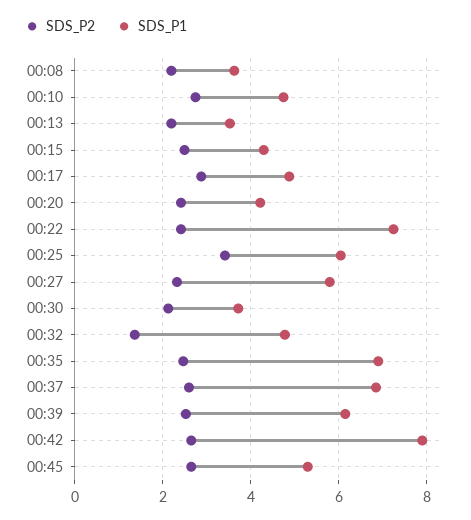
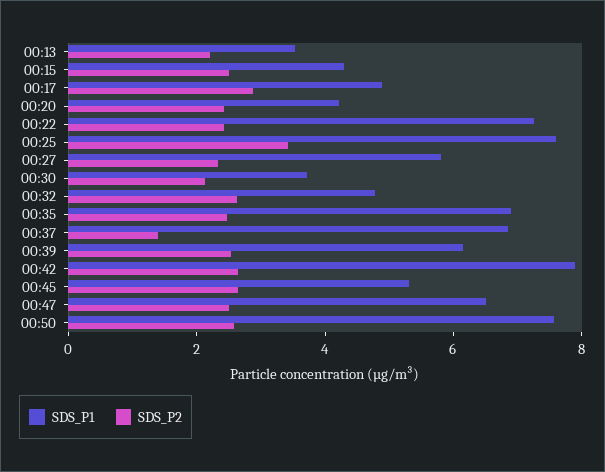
SDS_P2, 00:08: 2.2 -> none
SDS_P1, 00:08: 3.6 -> none
SDS_P2, 00:10: 2.8 -> none
SDS_P1, 00:10: 4.8 -> none
SDS_P1, 00:25: 6 -> 7.5
SDS_P2, 00:32: 1.4 -> 2.5
SDS_P2, 00:37: 2.6 -> 1.5
SDS_P1, 00:47: none -> 6.5
SDS_P2, 00:47: none -> 2.5
SDS_P1, 00:50: none -> 7.5
SDS_P2, 00:50: none -> 2.5

